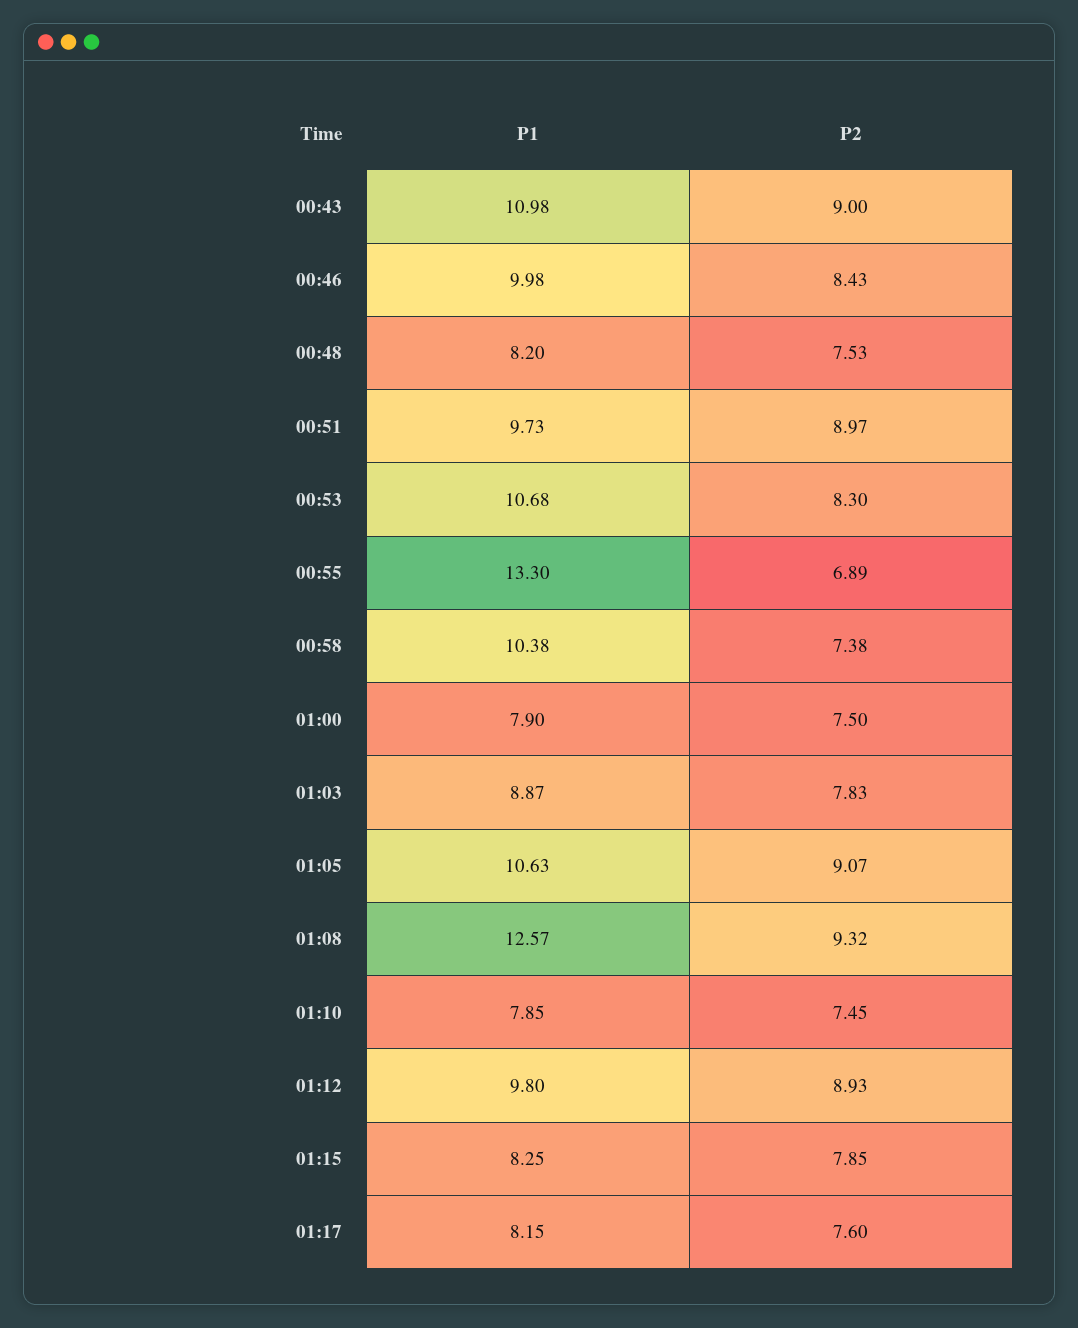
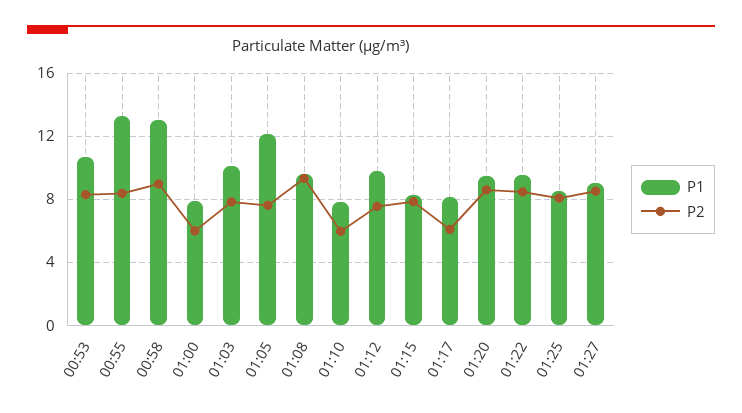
P1, 00:43: 10.98 -> none
P2, 00:43: 9 -> none
P1, 00:46: 9.98 -> none
P2, 00:46: 8.43 -> none
P1, 00:48: 8.2 -> none
P2, 00:48: 7.53 -> none
P1, 00:51: 9.73 -> none
P2, 00:51: 8.97 -> none
P2, 00:55: 6.89 -> 8.5
P1, 00:58: 10.38 -> 13
P2, 00:58: 7.38 -> 9
P2, 01:00: 7.5 -> 6
P1, 01:03: 8.87 -> 10
P1, 01:05: 10.63 -> 12
P2, 01:05: 9.07 -> 7.5
P1, 01:08: 12.57 -> 9.5
P2, 01:10: 7.45 -> 6
P2, 01:12: 8.93 -> 7.5
P2, 01:17: 7.6 -> 6
P1, 01:20: none -> 9.5
P2, 01:20: none -> 8.5
P1, 01:22: none -> 9.5
P2, 01:22: none -> 8.5
P1, 01:25: none -> 8.5
P2, 01:25: none -> 8
P1, 01:27: none -> 9
P2, 01:27: none -> 8.5

